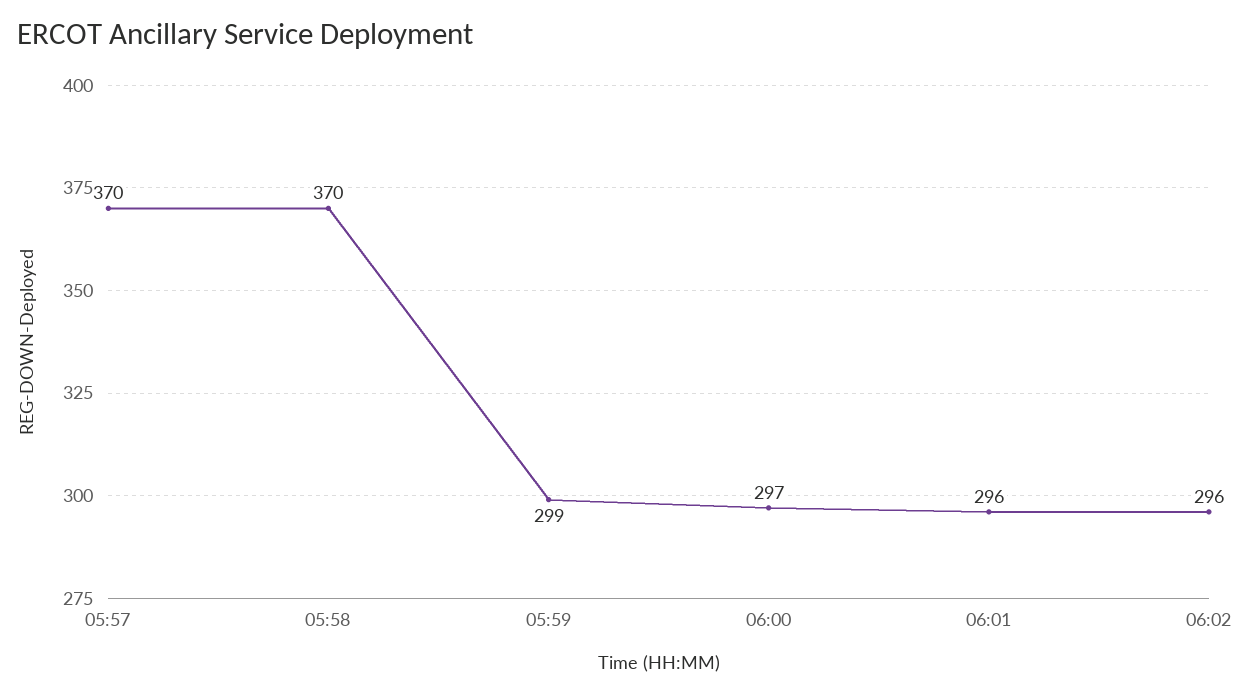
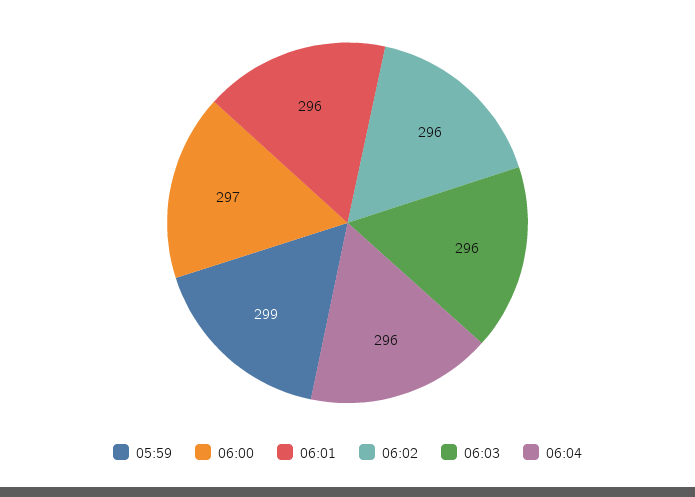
05:57: 370 -> none
05:58: 370 -> none
06:03: none -> 296
06:04: none -> 296

